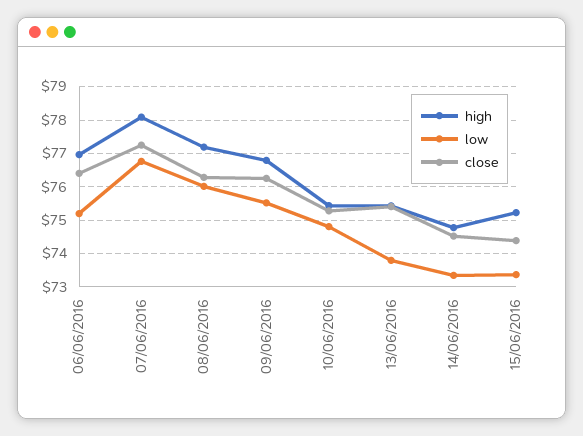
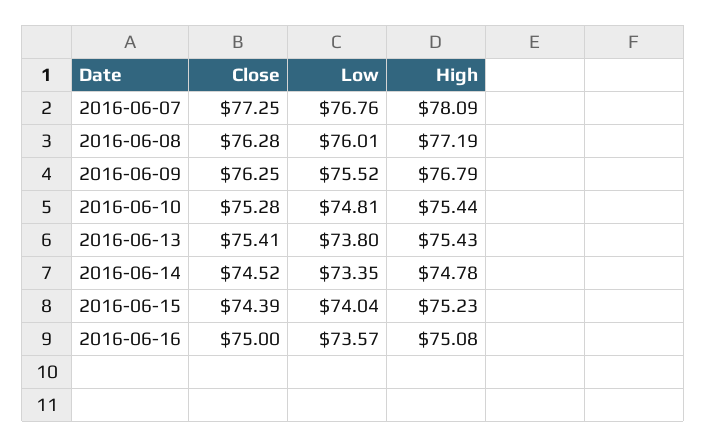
high, 06/06/2016: 77 -> none
low, 06/06/2016: 75.2 -> none
close, 06/06/2016: 76.4 -> none
low, 15/06/2016: 73.4 -> 74.04
close, 2016-06-16: none -> 75
low, 2016-06-16: none -> 73.57
high, 2016-06-16: none -> 75.08

